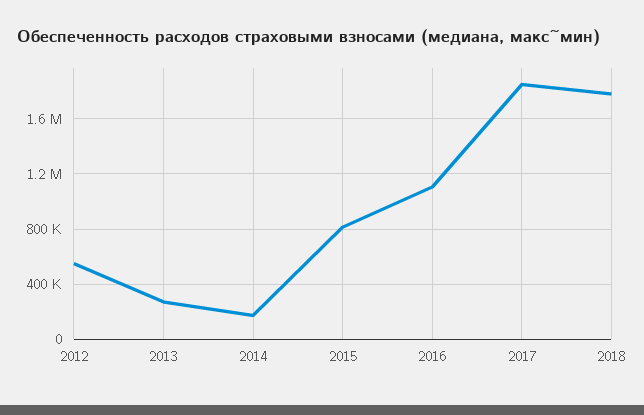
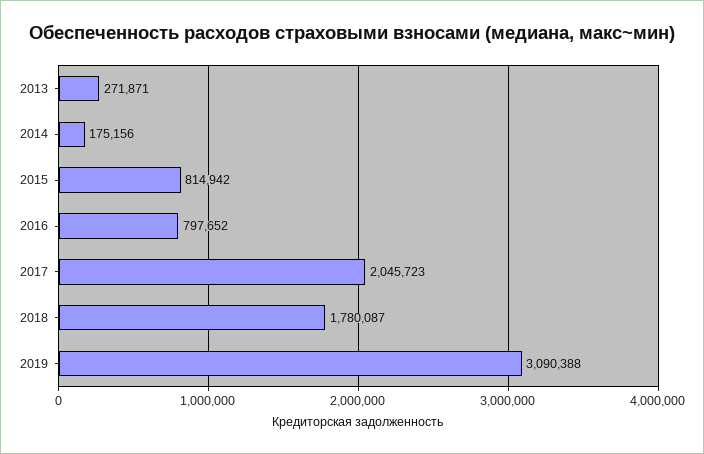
2012: 550000 -> none
2016: 1100000 -> 797652
2017: 1850000 -> 2045723
2019: none -> 3090388

